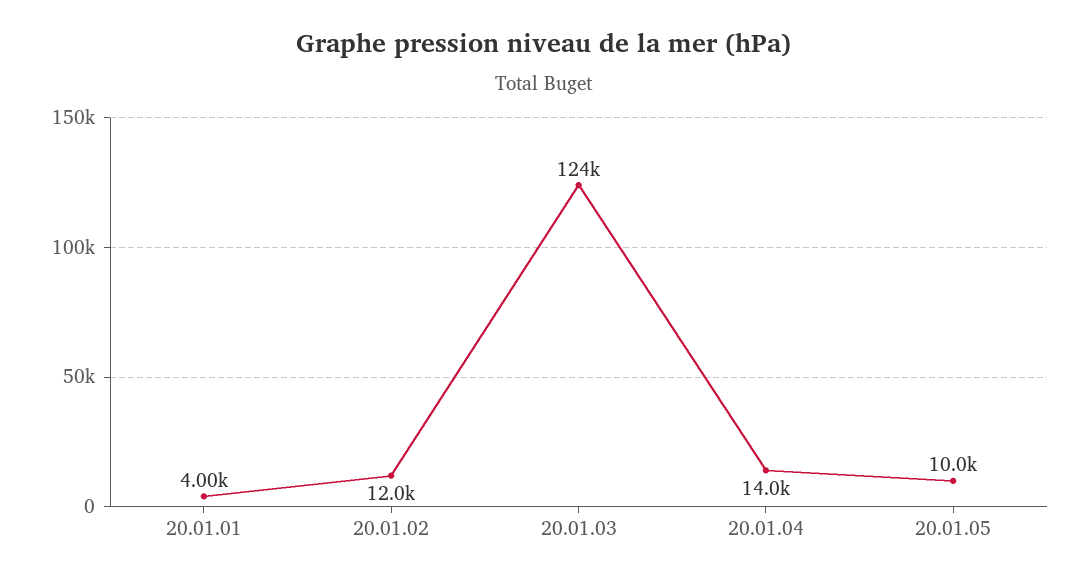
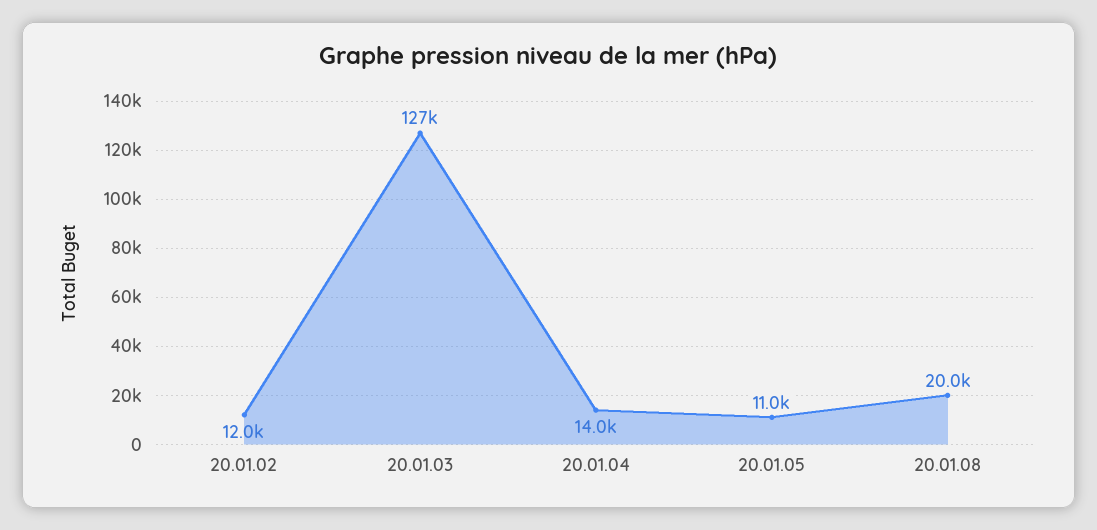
20.01.01: 4000 -> none
20.01.03: 124000 -> 127000
20.01.05: 10000 -> 11000
20.01.08: none -> 20000

